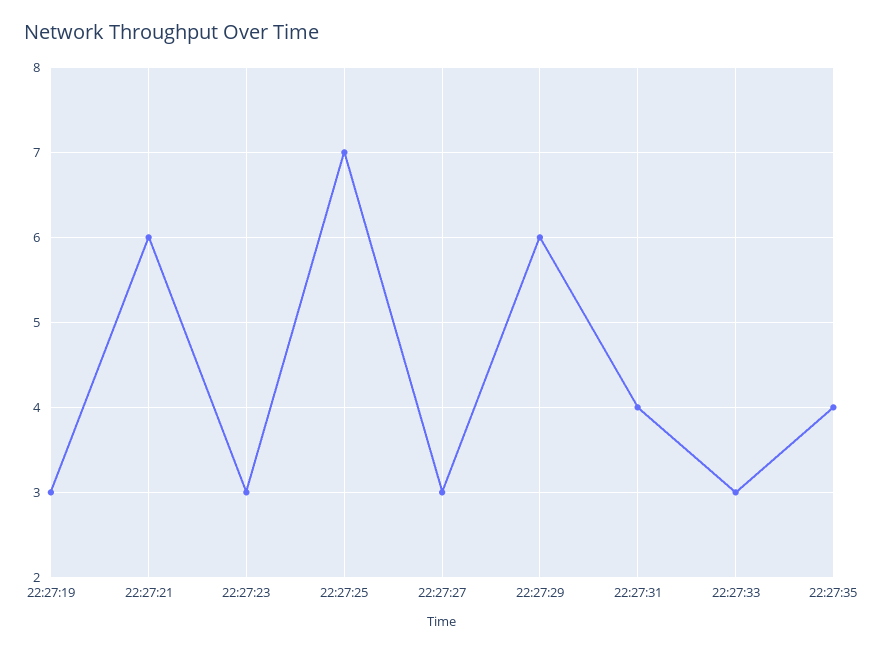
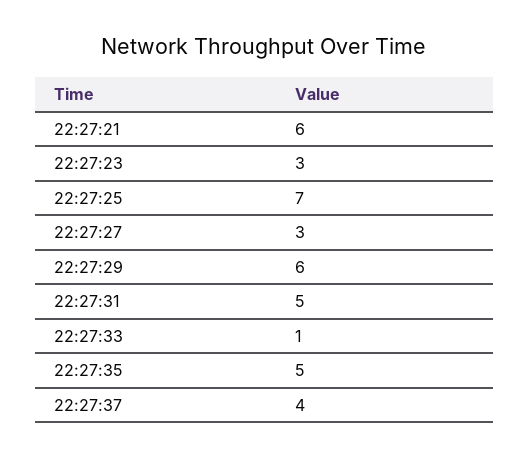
22:27:19: 3 -> none
22:27:31: 4 -> 5
22:27:33: 3 -> 1
22:27:35: 4 -> 5
22:27:37: none -> 4

